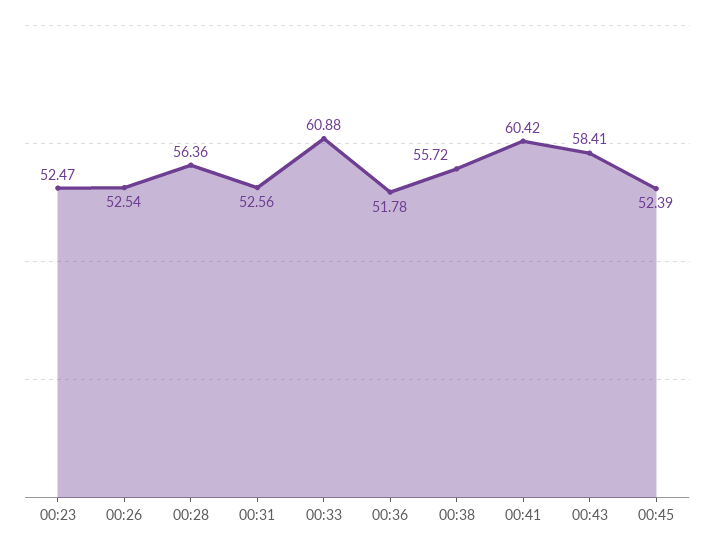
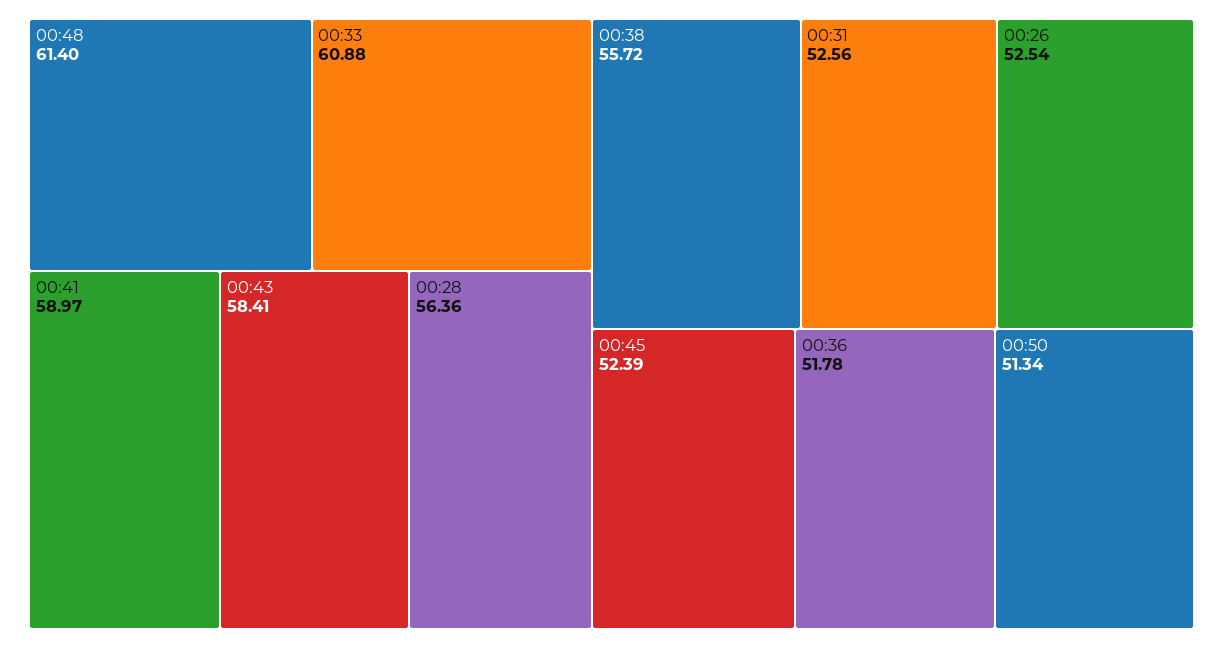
00:23: 52.47 -> none
00:41: 60.42 -> 58.97
00:48: none -> 61.4
00:50: none -> 51.34

